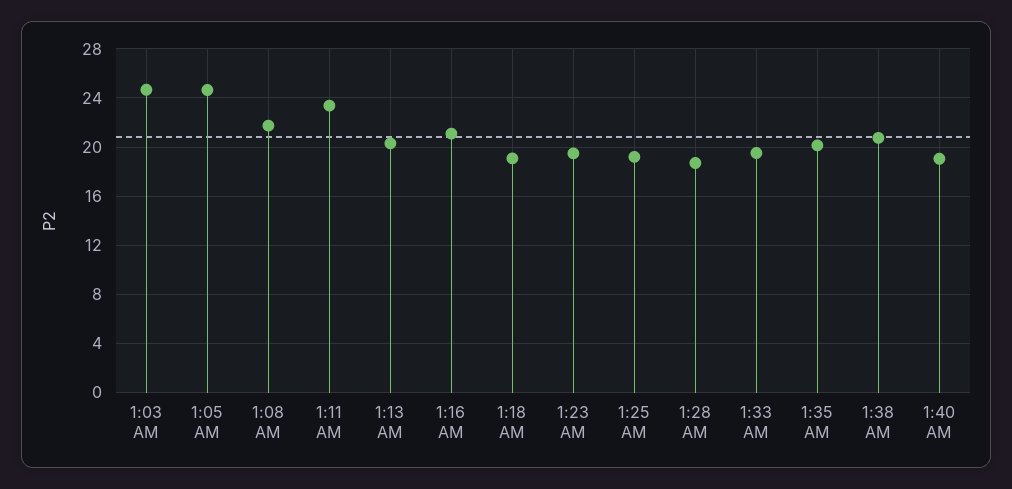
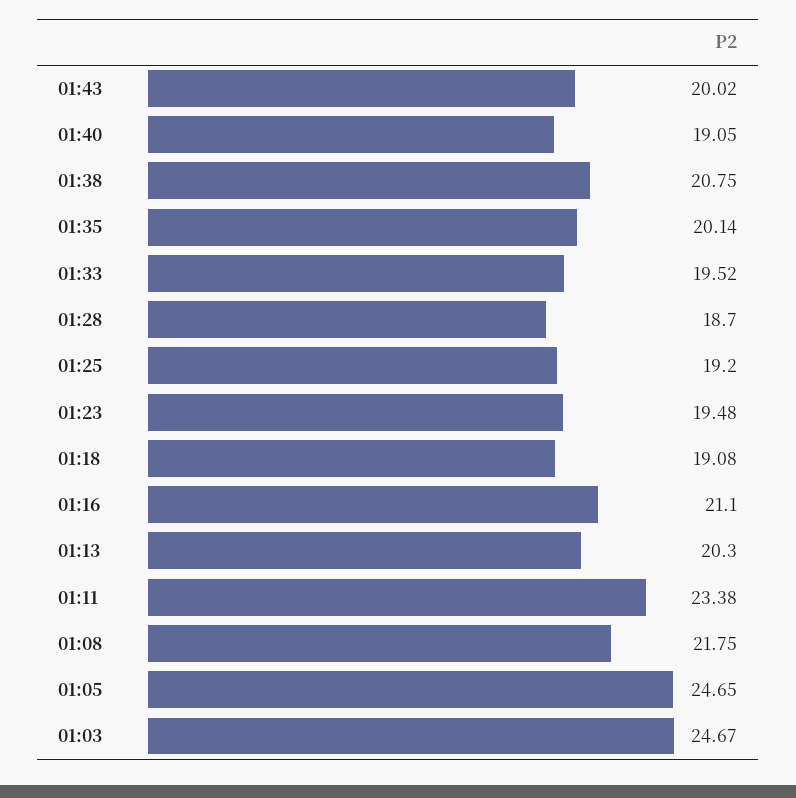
01:43: none -> 20.02

